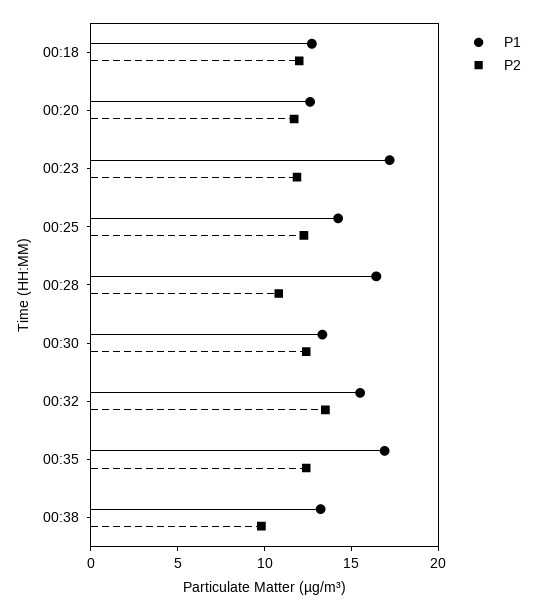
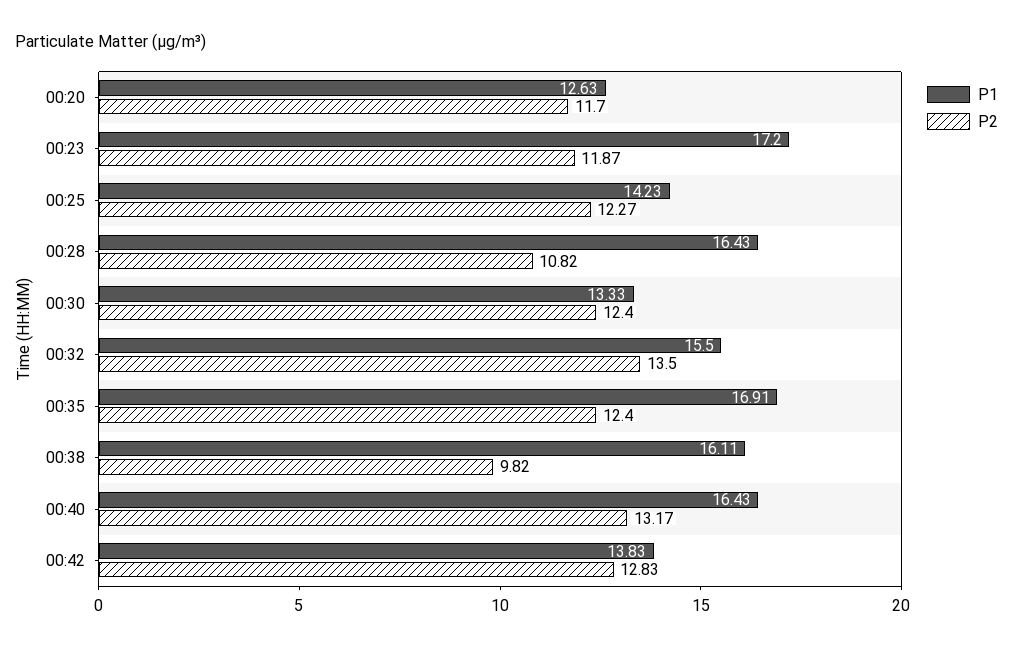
P1, 00:18: 13 -> none
P2, 00:18: 12 -> none
P1, 00:38: 13 -> 16.11
P1, 00:40: none -> 16.43
P2, 00:40: none -> 13.17
P1, 00:42: none -> 13.83
P2, 00:42: none -> 12.83

